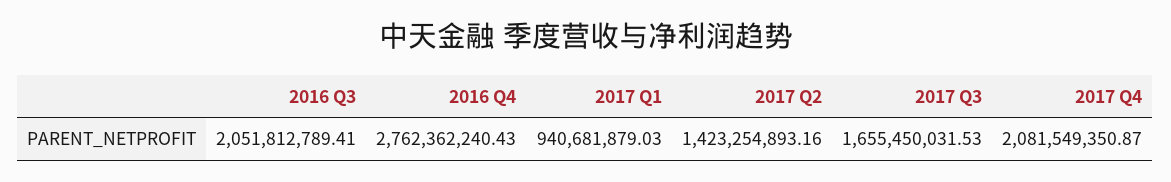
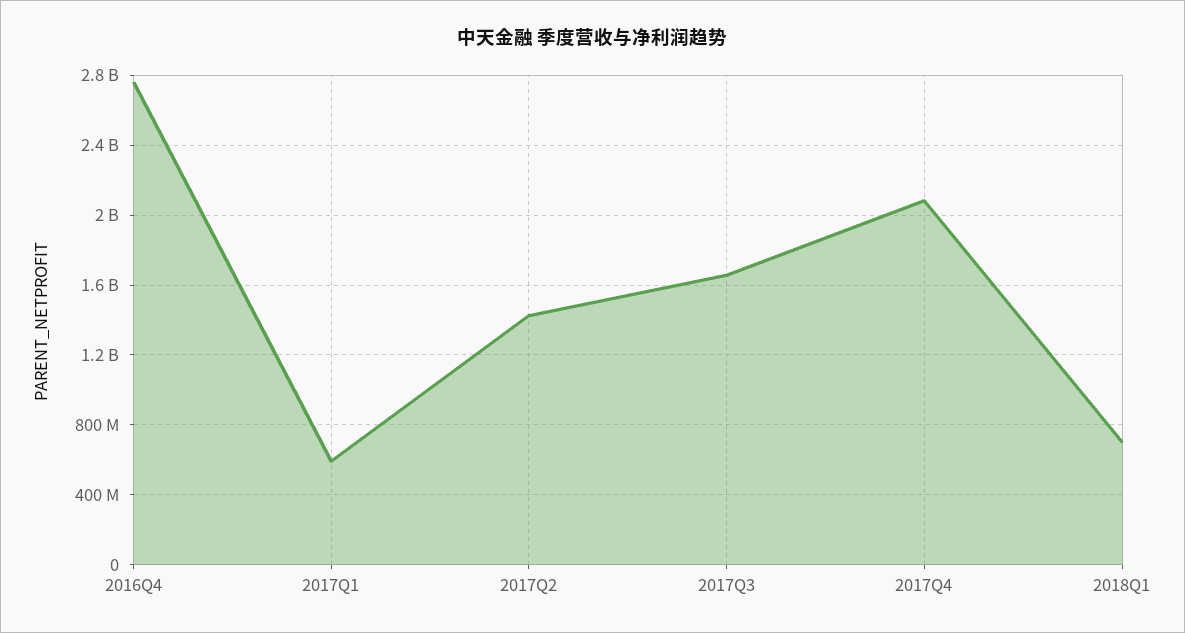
2016 Q3: 2051812789.41 -> none
2017 Q1: 940681879.03 -> 600000000
2018Q1: none -> 700000000

